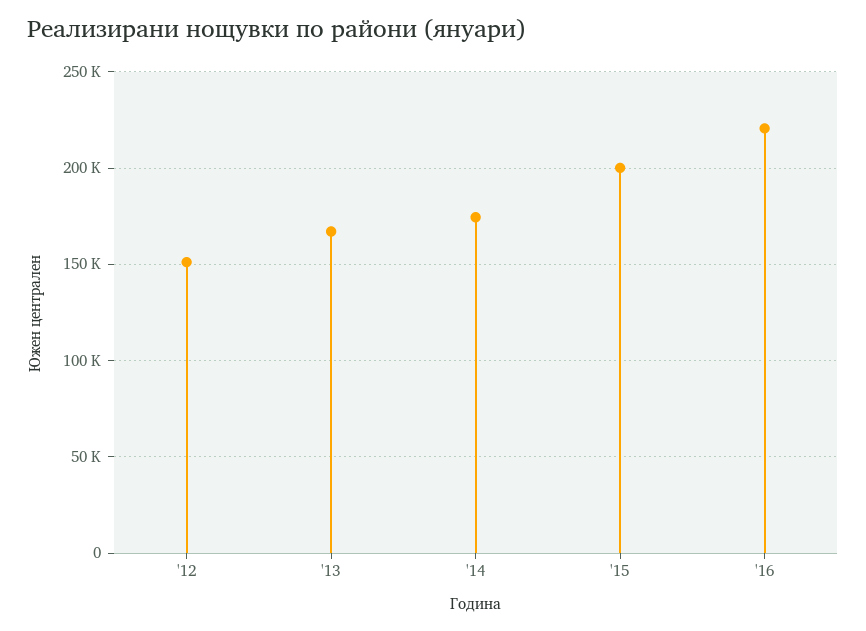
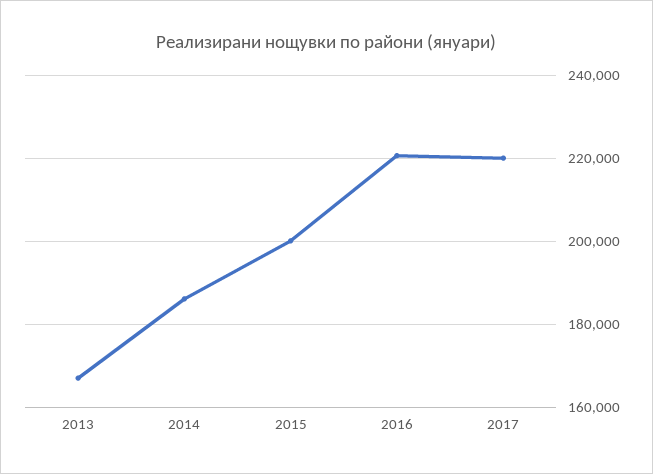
'12: 150000 -> none
'14: 175000 -> 186000
2017: none -> 220000

